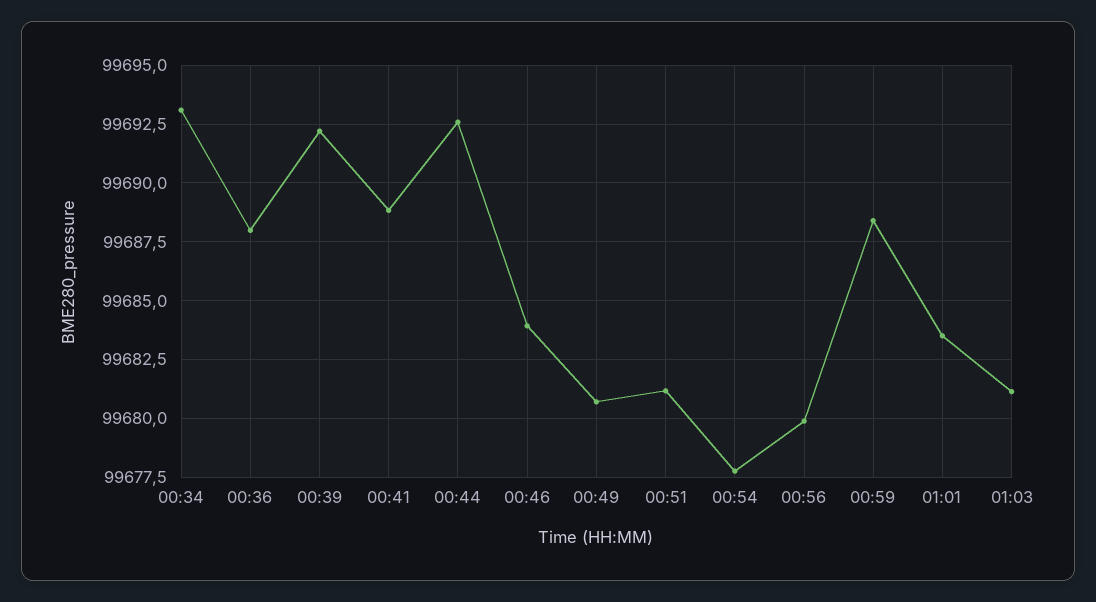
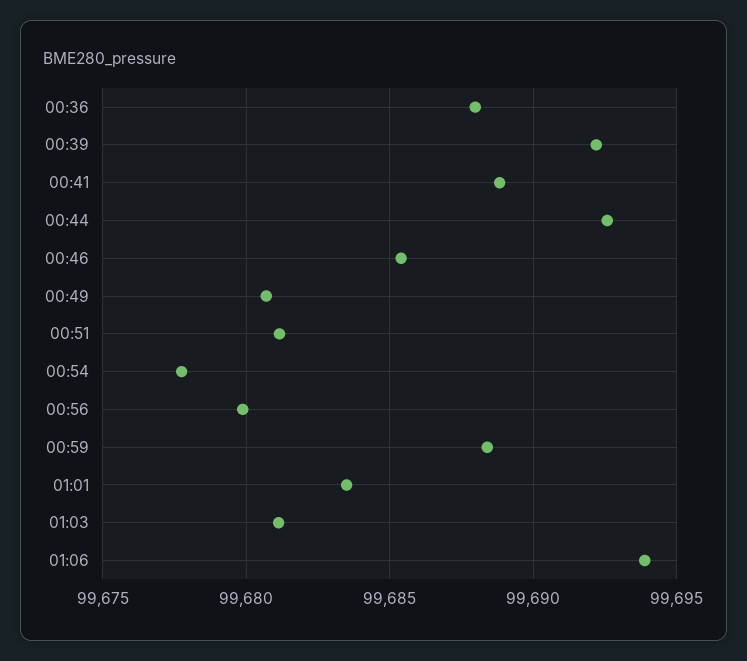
00:34: 99693 -> none
00:46: 99684 -> 99685.5
01:06: none -> 99694

